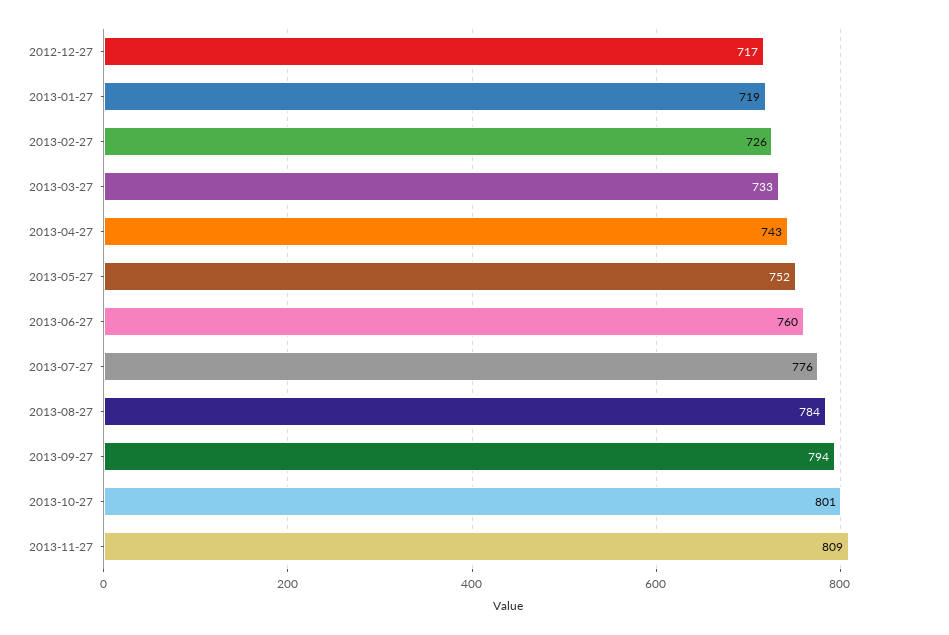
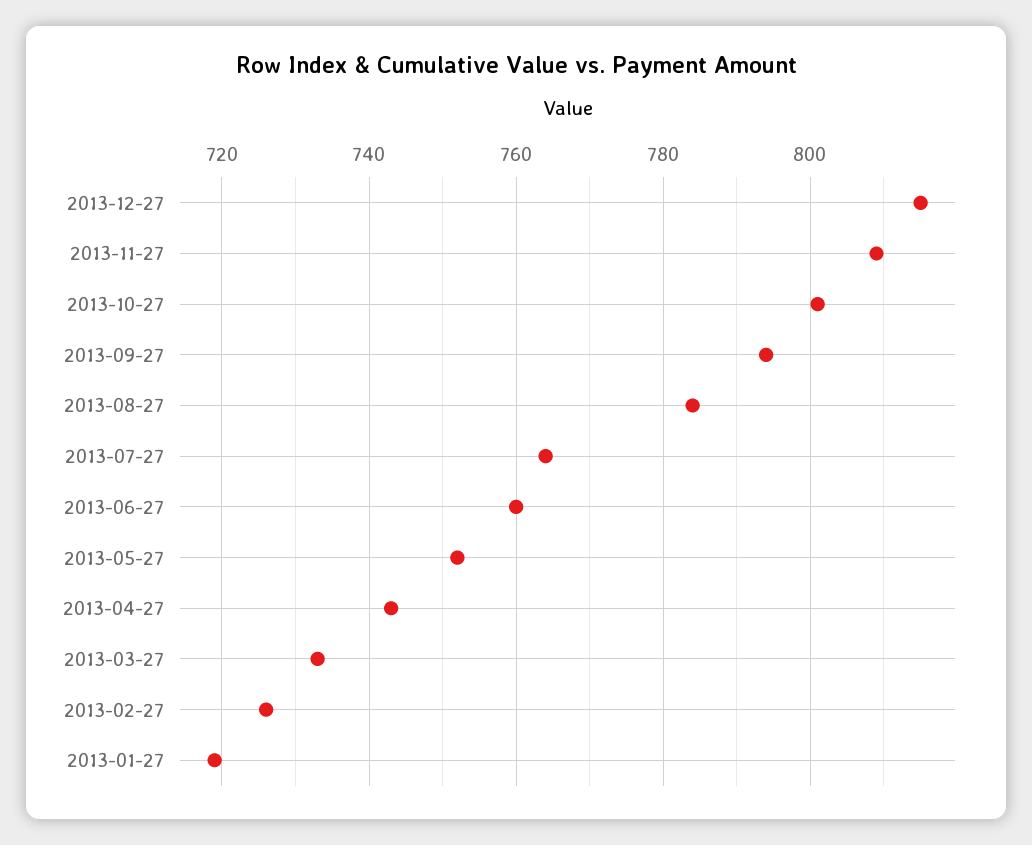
2012-12-27: 717 -> none
2013-07-27: 776 -> 765
2013-12-27: none -> 815

